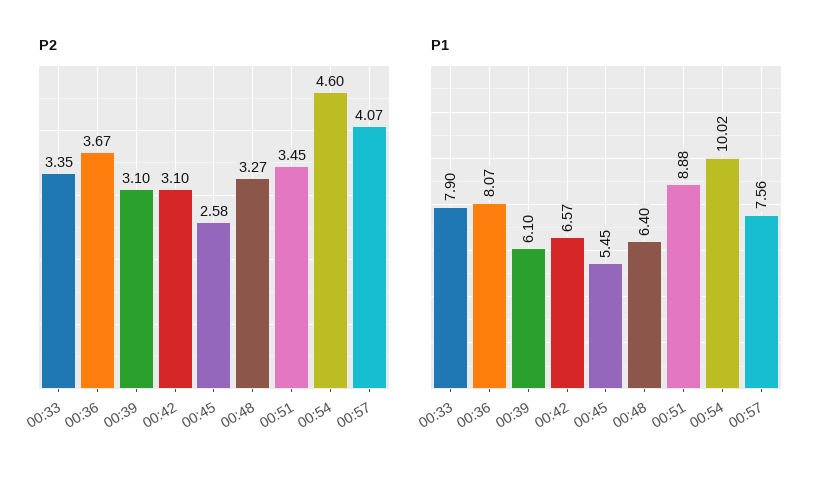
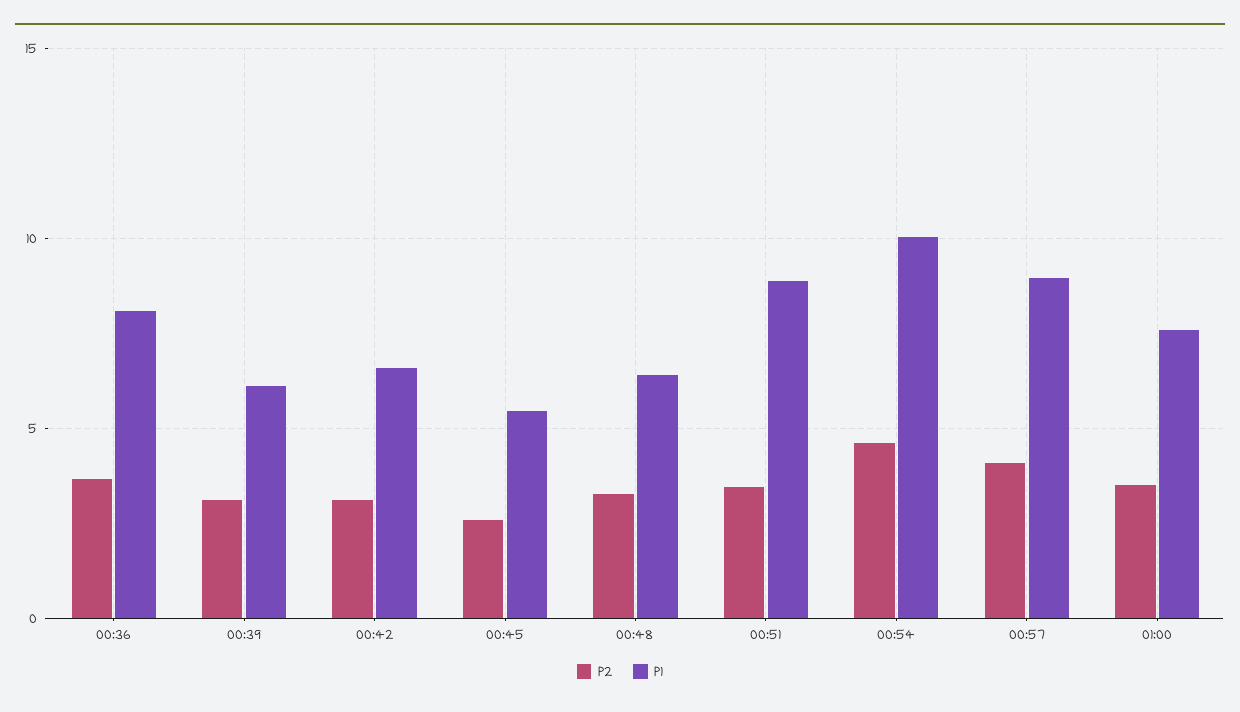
P2, 00:33: 3.35 -> none
P1, 00:33: 7.9 -> none
P1, 00:57: 7.56 -> 9
P2, 01:00: none -> 3.5
P1, 01:00: none -> 7.5

